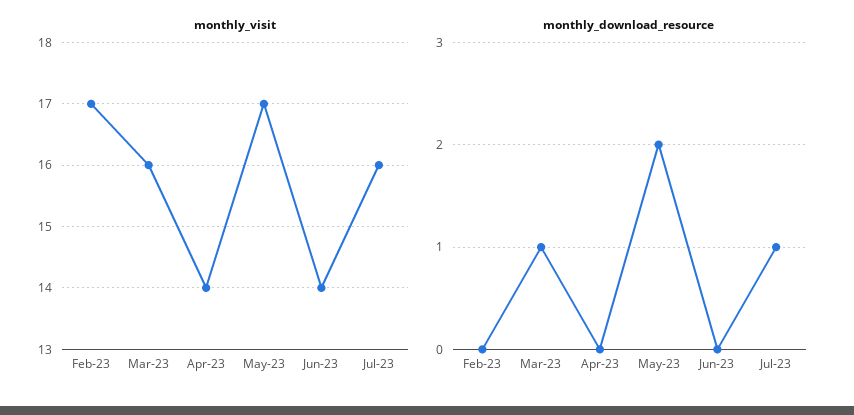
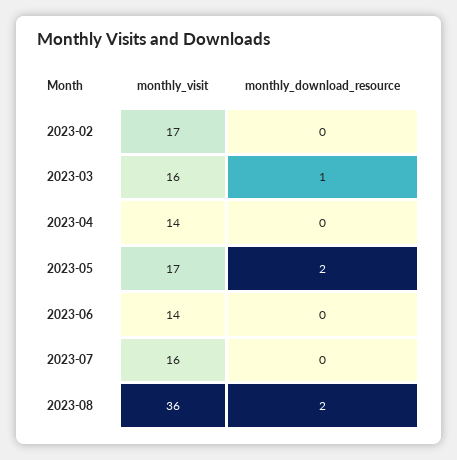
monthly_download_resource, Jul-23: 1 -> 0
monthly_visit, 2023-08: none -> 36
monthly_download_resource, 2023-08: none -> 2

